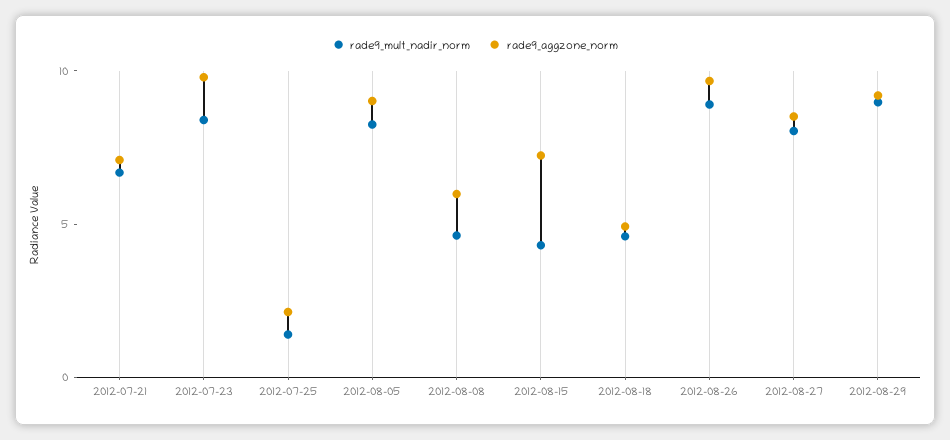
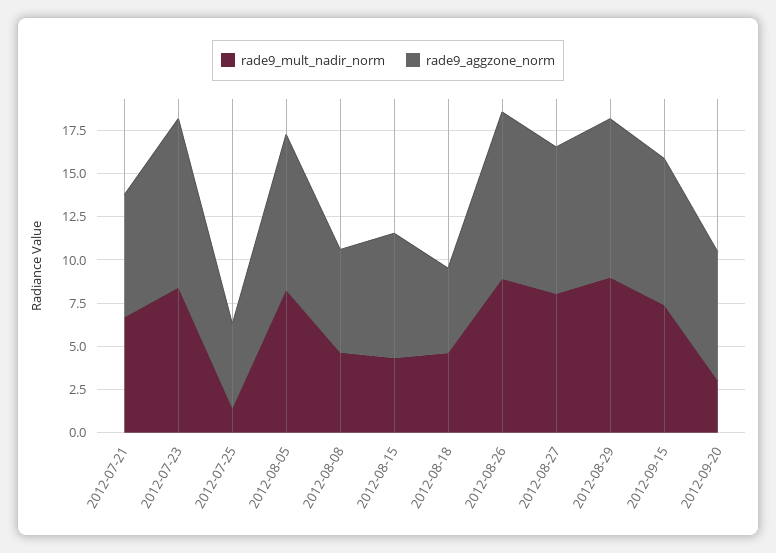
rade9_aggzone_norm, 2012-07-25: 2 -> 5
rade9_mult_nadir_norm, 2012-09-15: none -> 7.5
rade9_aggzone_norm, 2012-09-15: none -> 8.5
rade9_mult_nadir_norm, 2012-09-20: none -> 3
rade9_aggzone_norm, 2012-09-20: none -> 7.5

